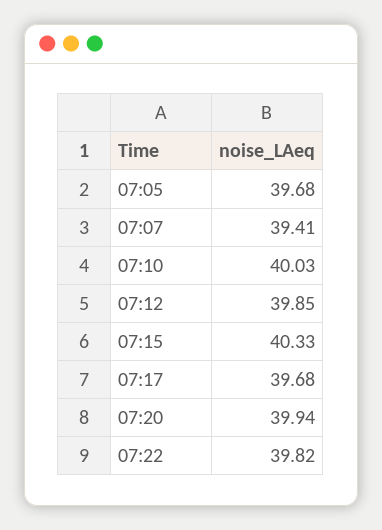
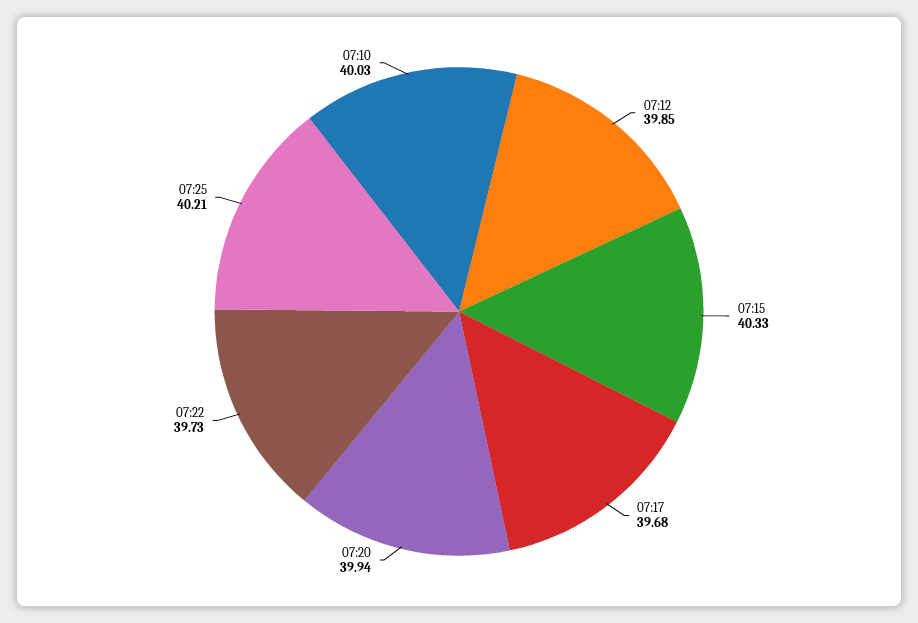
07:05: 39.68 -> none
07:07: 39.41 -> none
07:22: 39.82 -> 39.73
07:25: none -> 40.21

